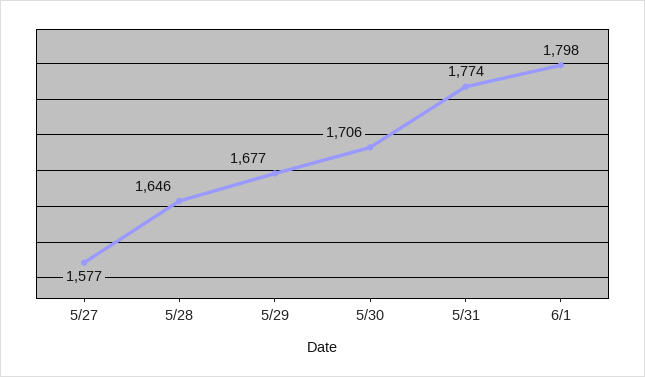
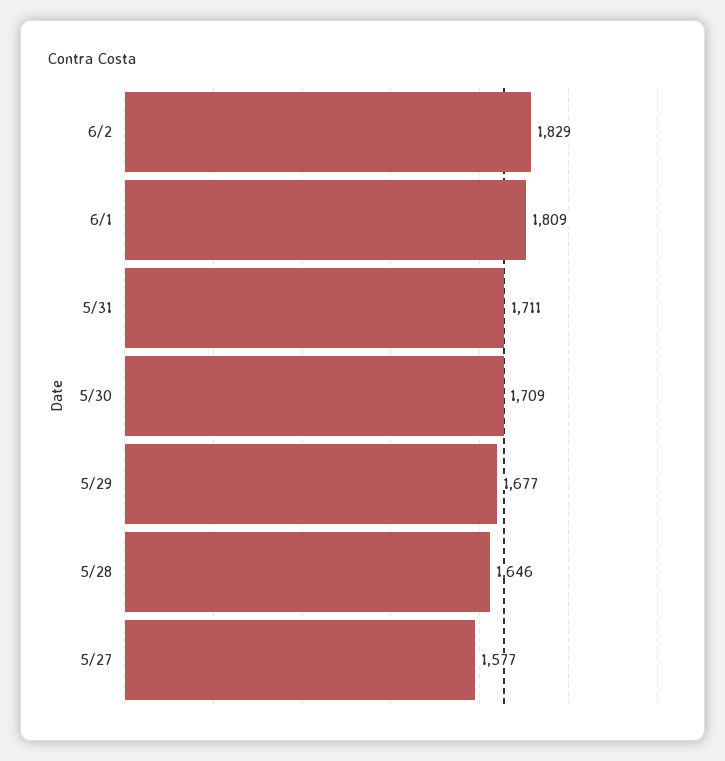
5/30: 1706 -> 1709
5/31: 1774 -> 1711
6/1: 1798 -> 1809
6/2: none -> 1829

